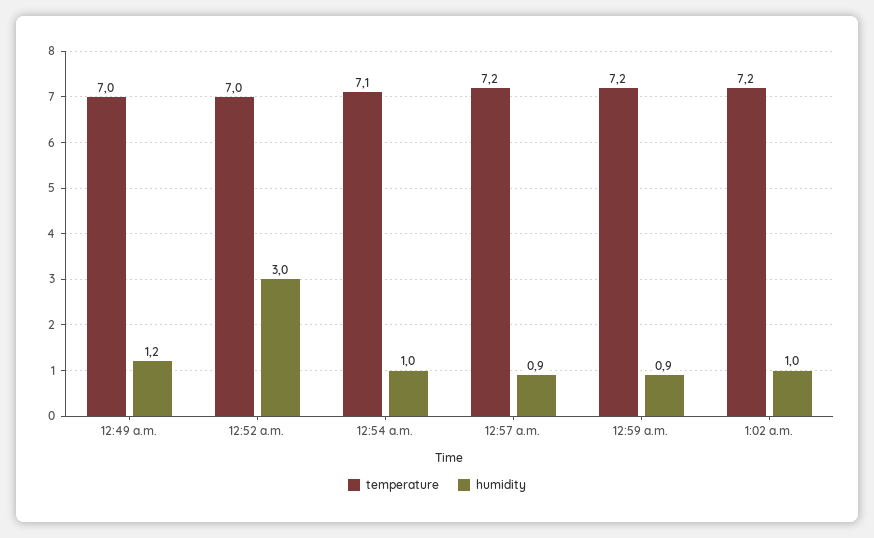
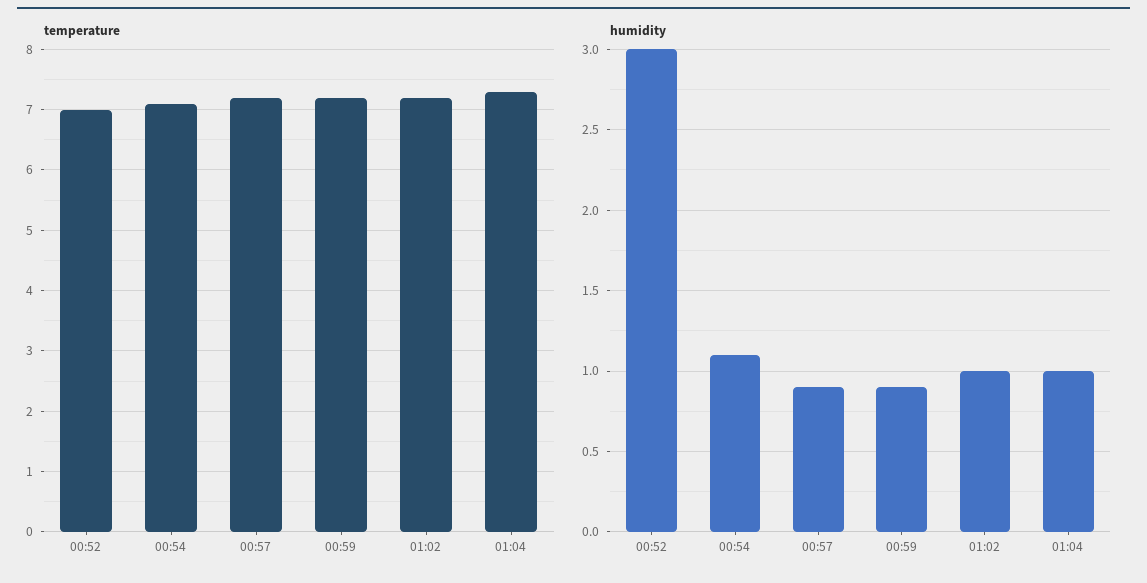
temperature, 12:49 a.m.: 7 -> none
humidity, 12:49 a.m.: 1.2 -> none
humidity, 12:54 a.m.: 1 -> 1.1
temperature, 01:04: none -> 7.3
humidity, 01:04: none -> 1

